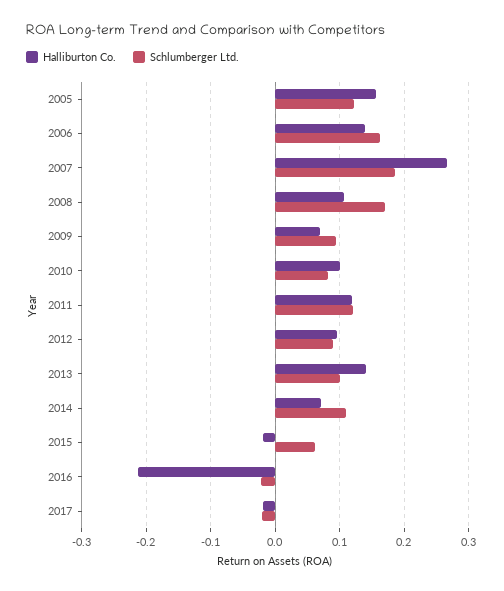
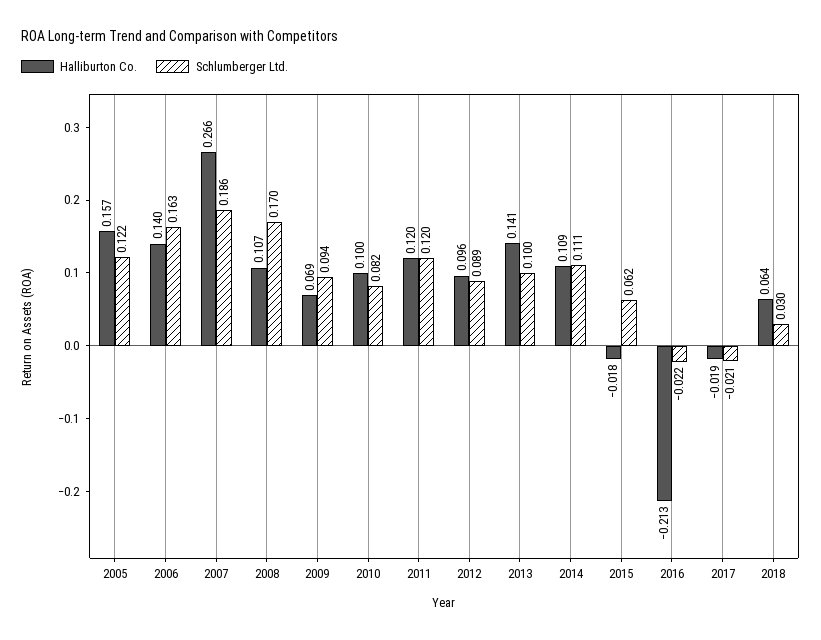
Halliburton Co., 2014: 0.07 -> 0.109
Halliburton Co., 2018: none -> 0.064
Schlumberger Ltd., 2018: none -> 0.03

